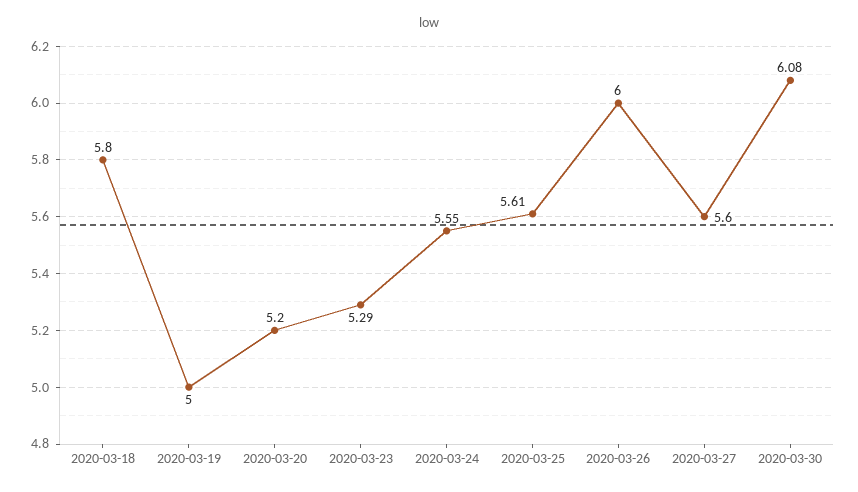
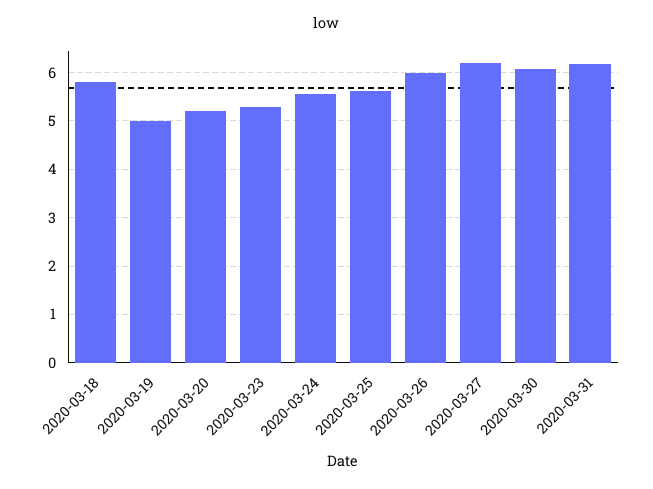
2020-03-27: 5.6 -> 6.2
2020-03-31: none -> 6.2

